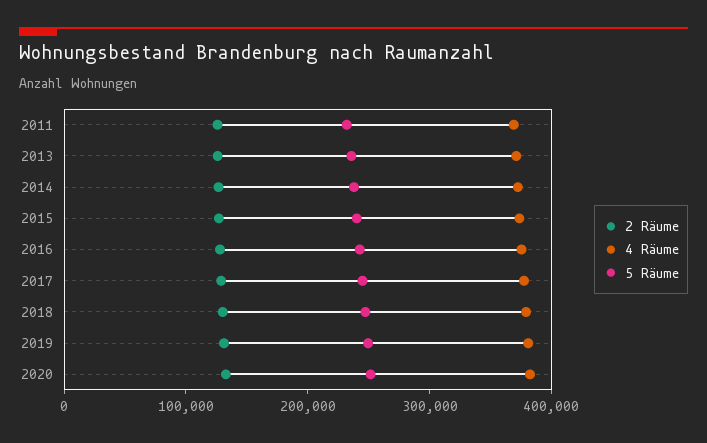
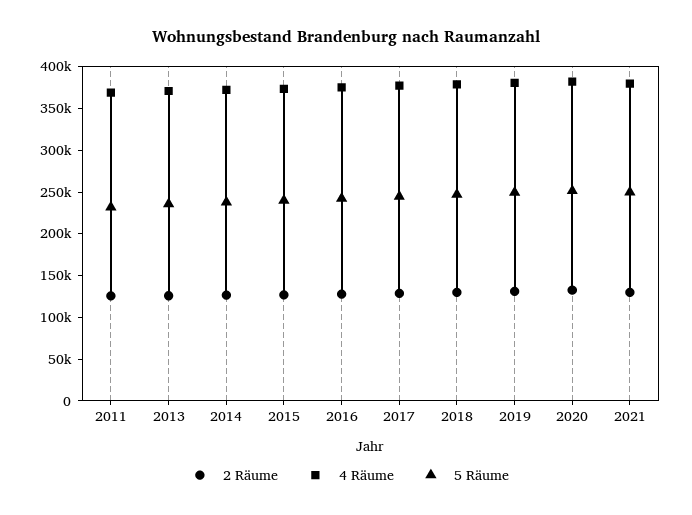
2 Räume, 2021: none -> 130000
4 Räume, 2021: none -> 380000
5 Räume, 2021: none -> 250000

